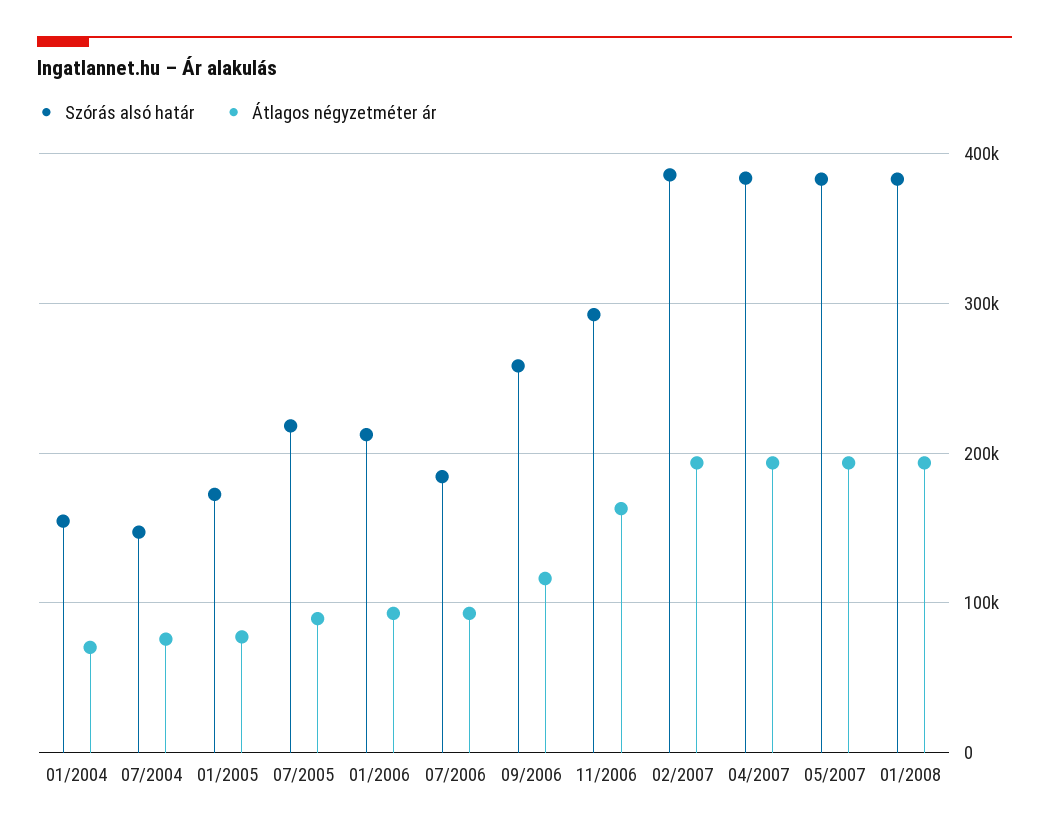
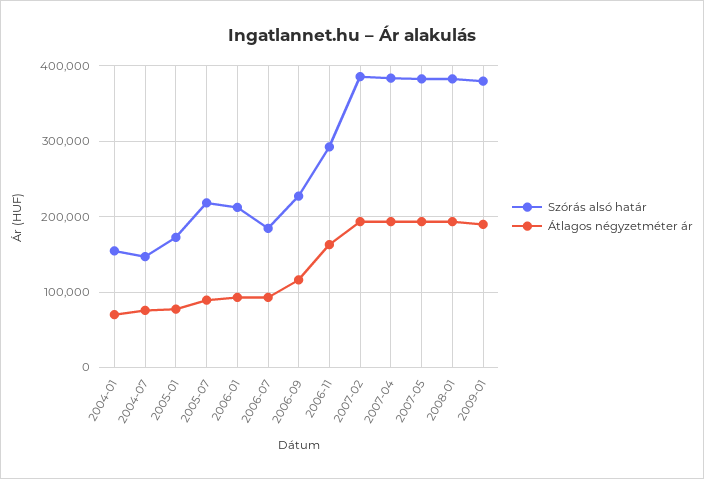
Szórás alsó határ, 09/2006: 260000 -> 230000
Szórás alsó határ, 2009-01: none -> 380000
Átlagos négyzetméter ár, 2009-01: none -> 190000

